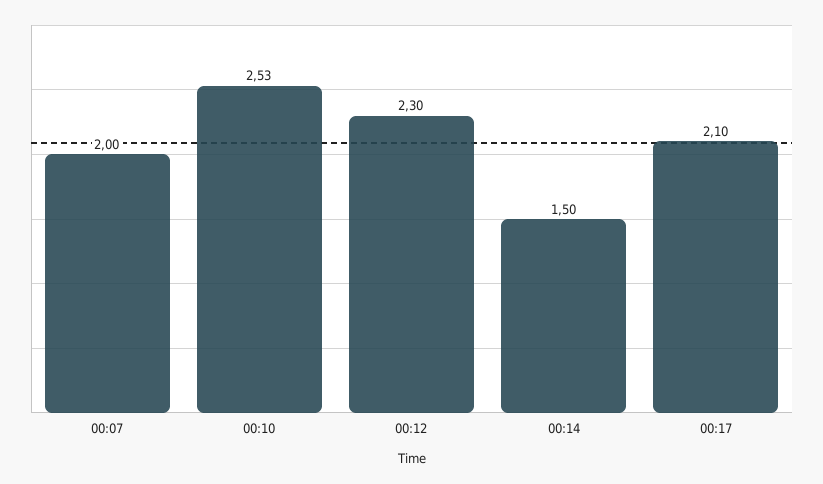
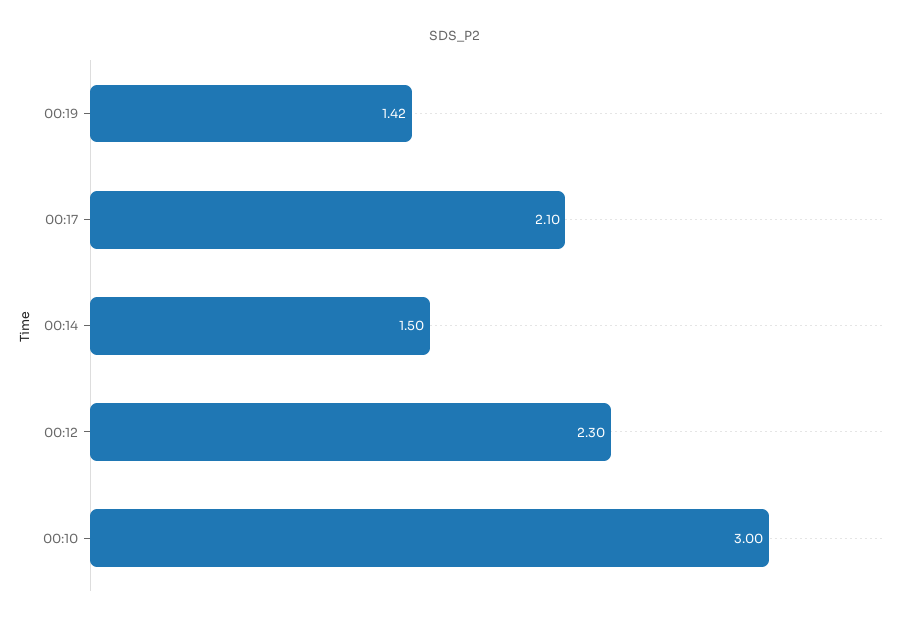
00:07: 2 -> none
00:10: 2.53 -> 3
00:19: none -> 1.42

